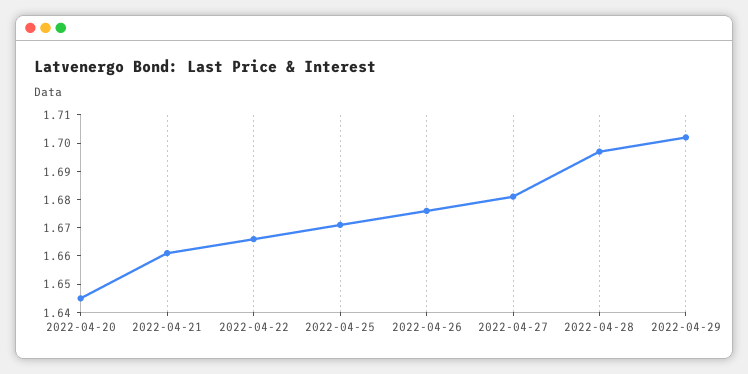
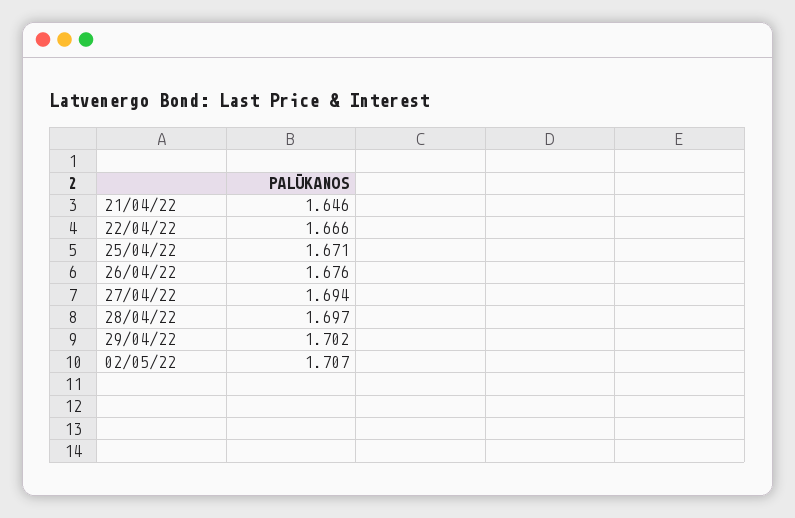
2022-04-20: 1.645 -> none
2022-04-21: 1.66 -> 1.646
2022-04-27: 1.68 -> 1.694
02/05/22: none -> 1.707

